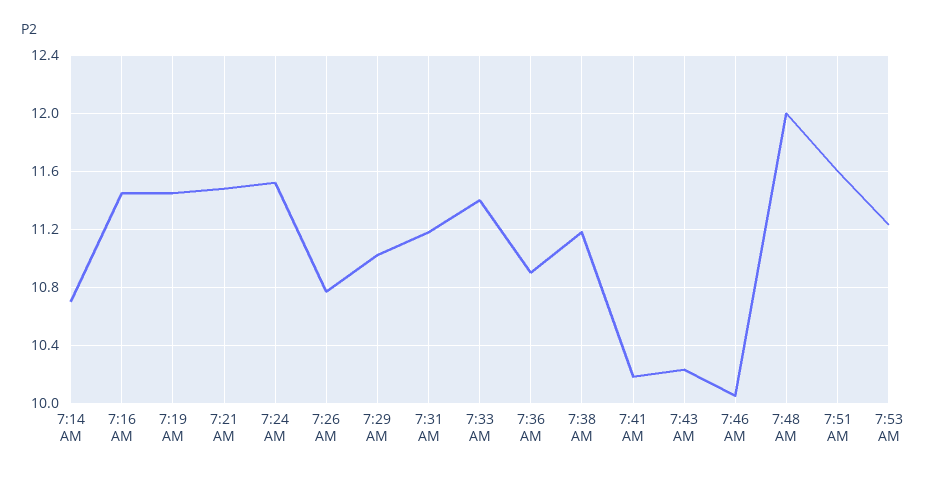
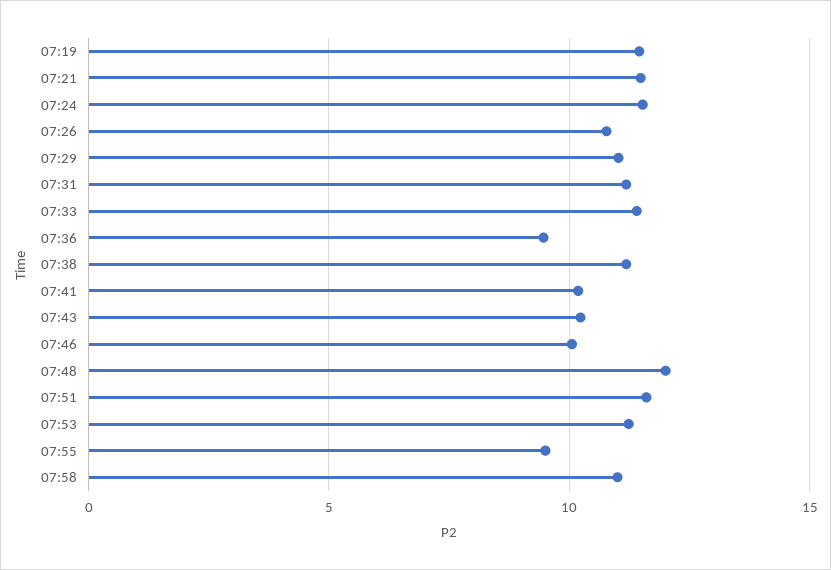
7:14 AM: 10.7 -> none
7:16 AM: 11.45 -> none
7:36 AM: 10.9 -> 9.5
07:55: none -> 9.5
07:58: none -> 11

